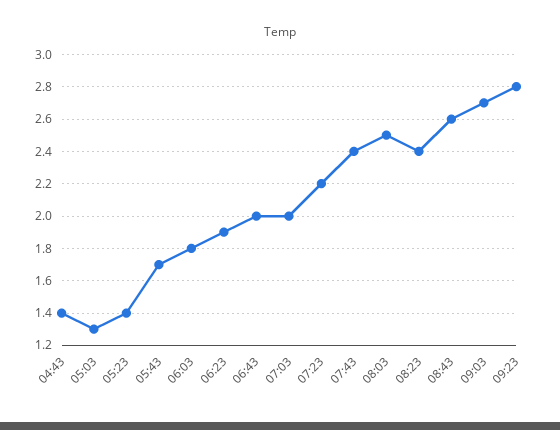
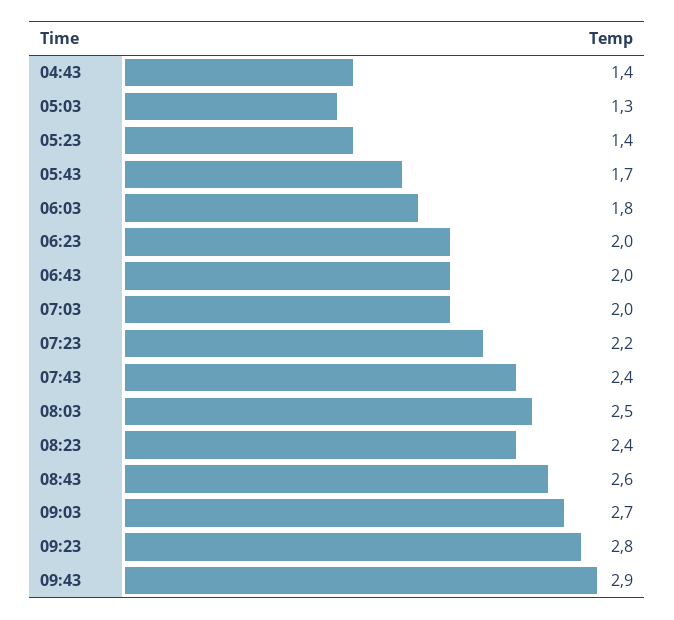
06:23: 1.9 -> 2
09:43: none -> 2.9

